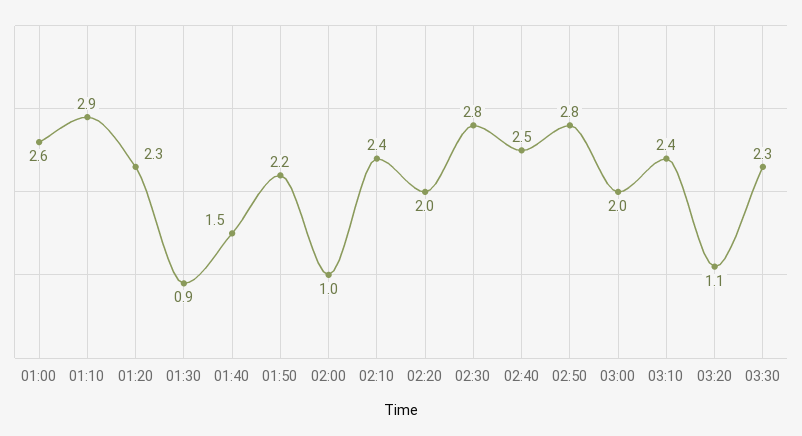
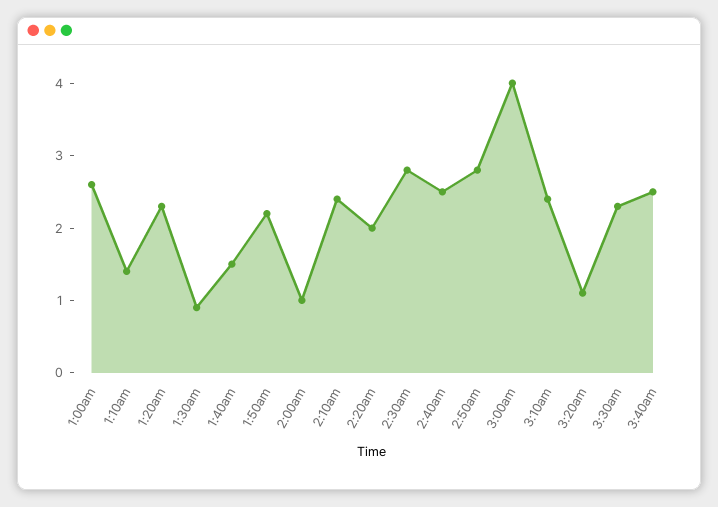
01:10: 2.9 -> 1.5
03:00: 2 -> 4
3:40am: none -> 2.5

